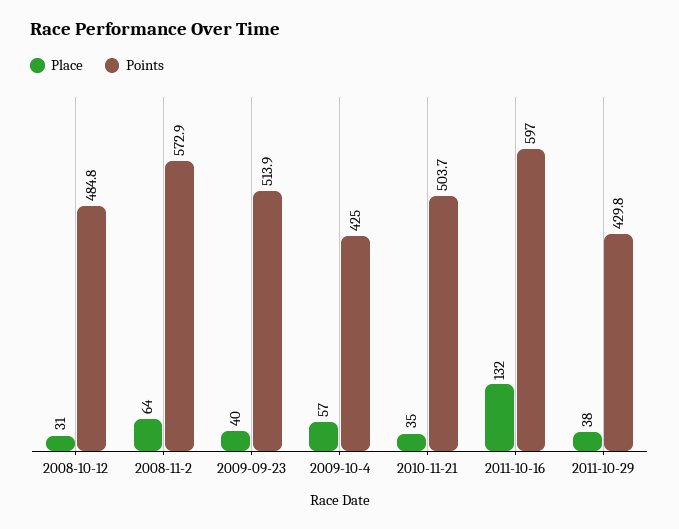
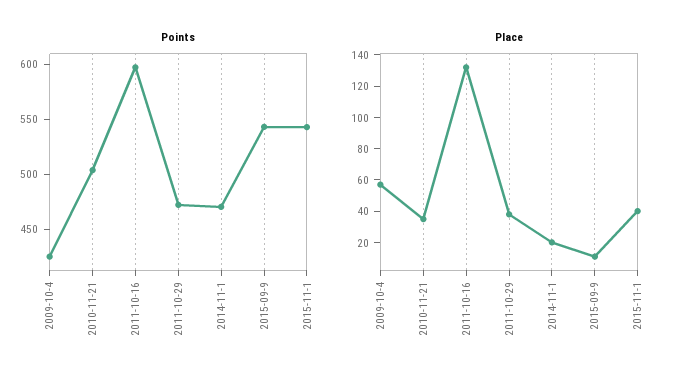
Place, 2008-10-12: 31 -> none
Points, 2008-10-12: 484.8 -> none
Place, 2008-11-2: 64 -> none
Points, 2008-11-2: 572.9 -> none
Place, 2009-09-23: 40 -> none
Points, 2009-09-23: 513.9 -> none
Points, 2011-10-29: 429.8 -> 470
Points, 2014-11-1: none -> 470
Points, 2015-09-9: none -> 540
Points, 2015-11-1: none -> 540
Place, 2014-11-1: none -> 20
Place, 2015-09-9: none -> 10
Place, 2015-11-1: none -> 40

